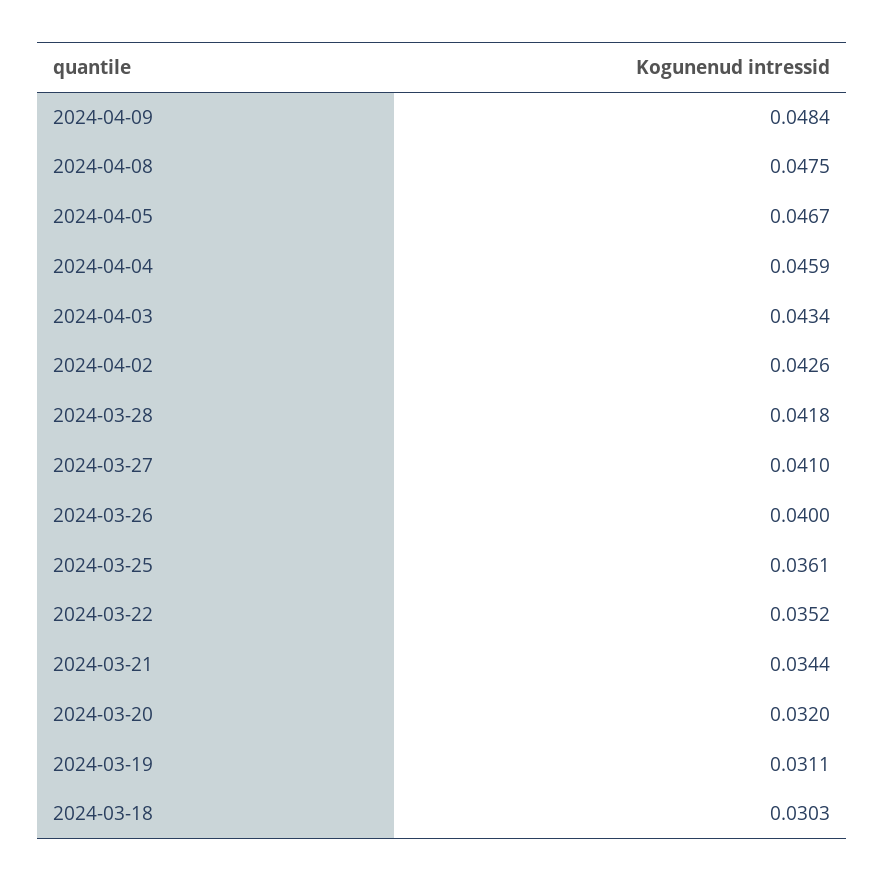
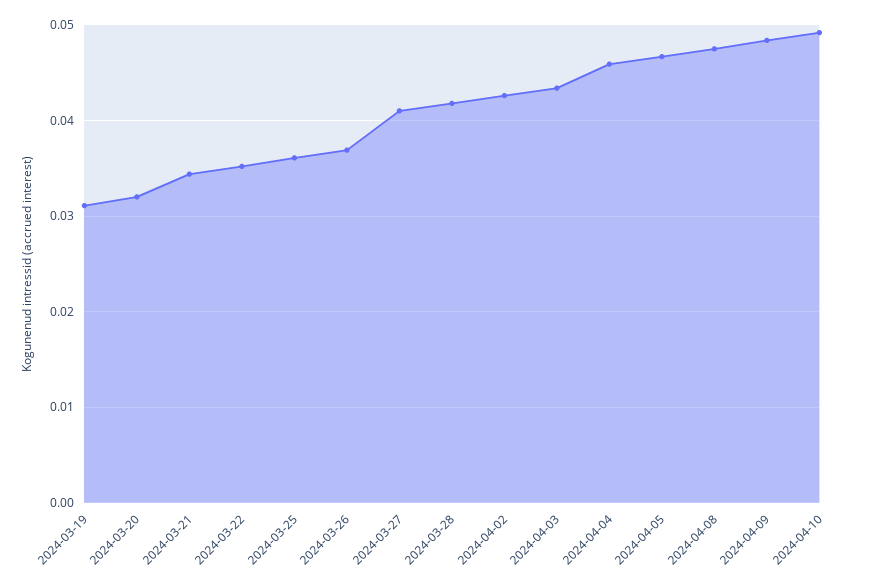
2024-03-26: 0.04 -> 0.037
2024-03-18: 0.0303 -> none
2024-04-10: none -> 0.049

